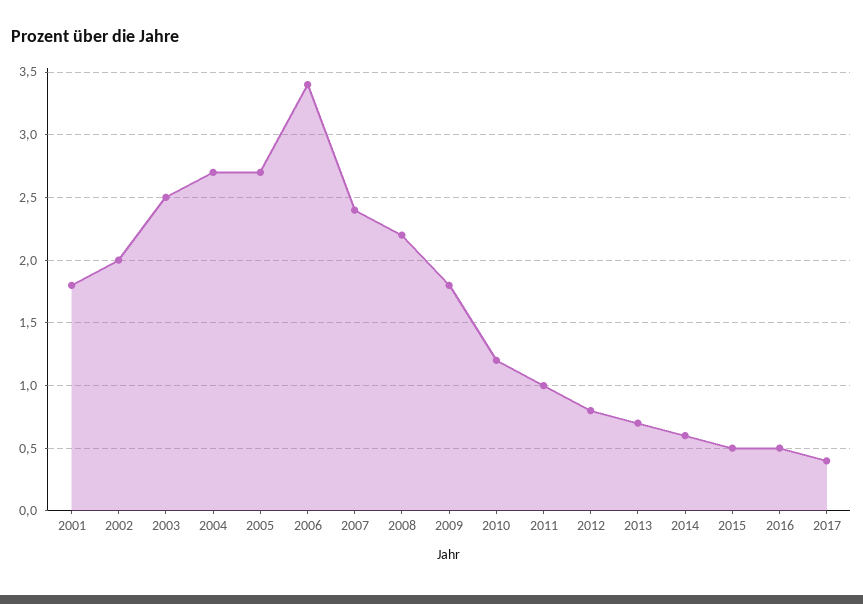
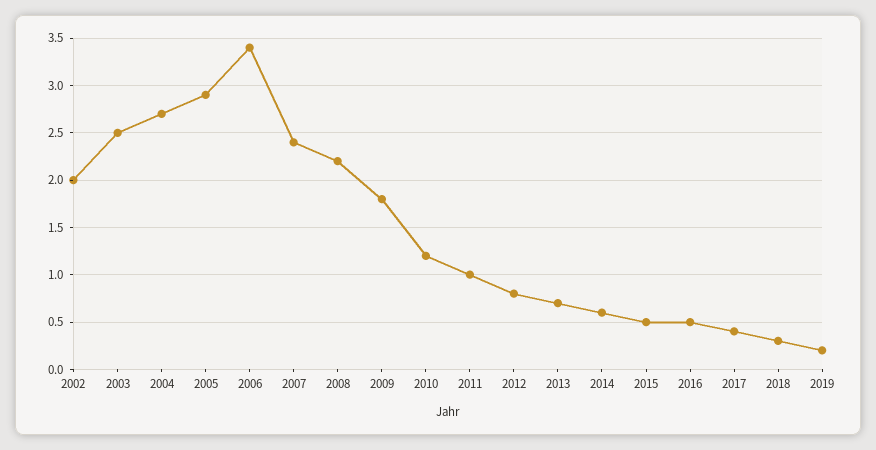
2001: 1.8 -> none
2005: 2.7 -> 2.9
2018: none -> 0.3
2019: none -> 0.2

